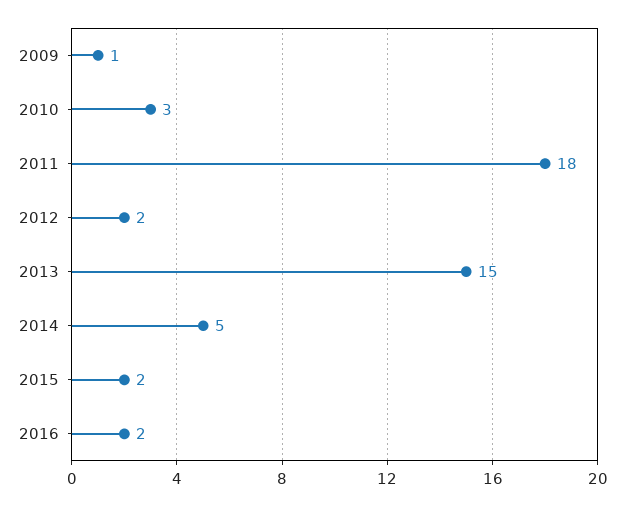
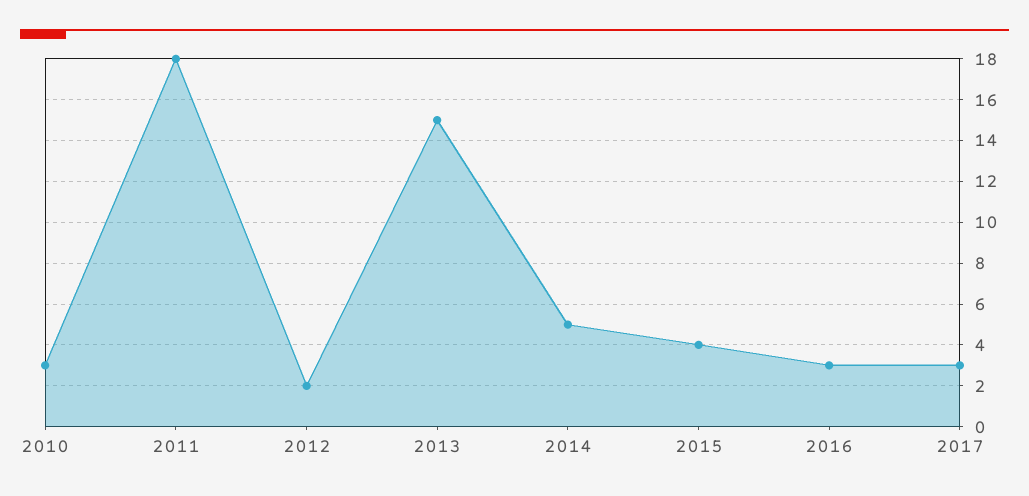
2009: 1 -> none
2015: 2 -> 4
2016: 2 -> 3
2017: none -> 3

